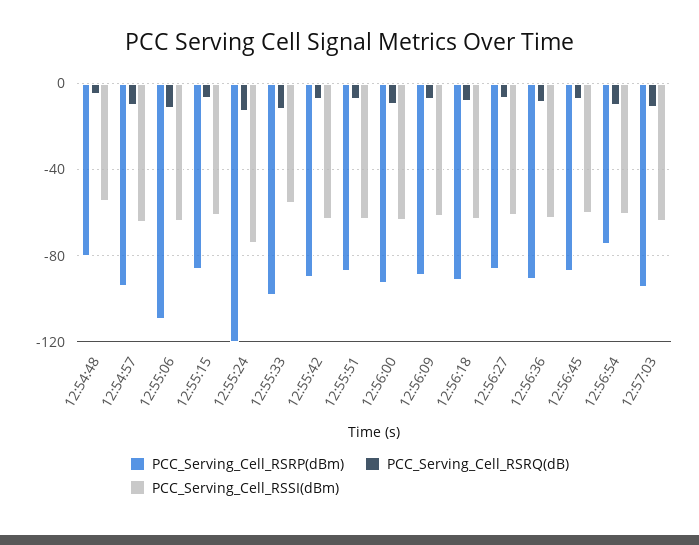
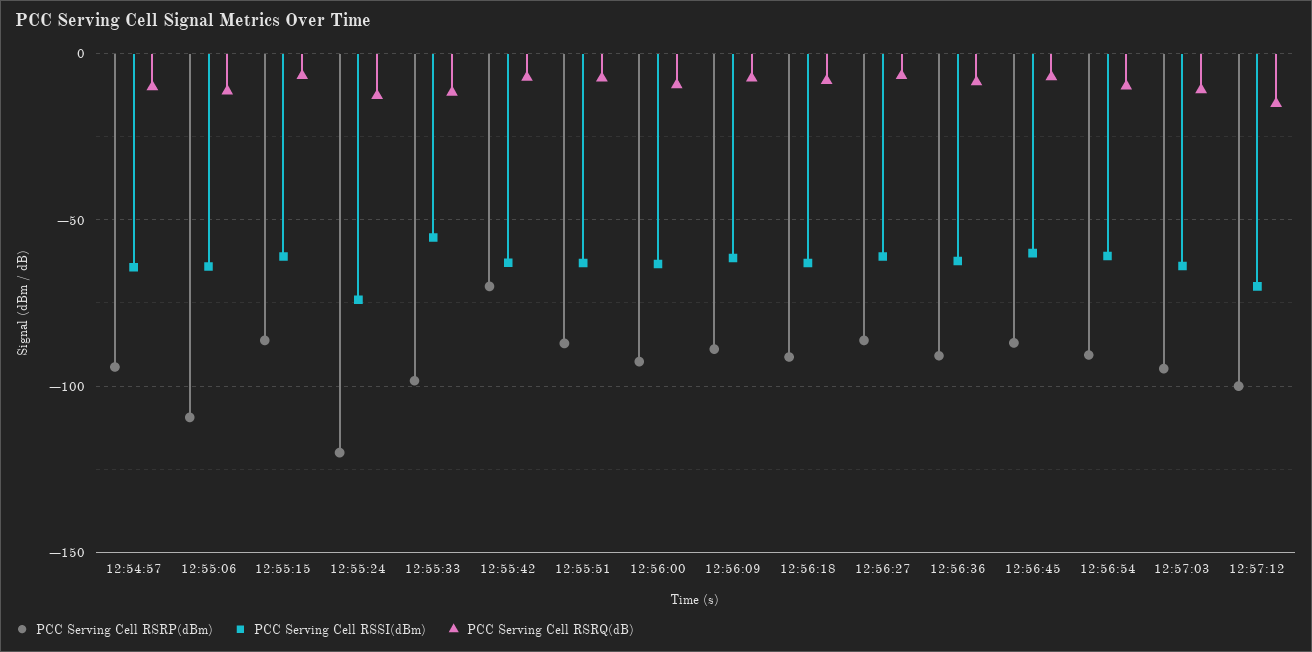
PCC_Serving_Cell_RSRP(dBm), 12:54:48: -80 -> none
PCC_Serving_Cell_RSRQ(dB), 12:54:48: -5 -> none
PCC_Serving_Cell_RSSI(dBm), 12:54:48: -55 -> none
PCC_Serving_Cell_RSRP(dBm), 12:55:42: -90 -> -70
PCC_Serving_Cell_RSRP(dBm), 12:56:54: -75 -> -90
PCC_Serving_Cell_RSRP(dBm), 12:57:12: none -> -100
PCC_Serving_Cell_RSSI(dBm), 12:57:12: none -> -70
PCC_Serving_Cell_RSRQ(dB), 12:57:12: none -> -15

